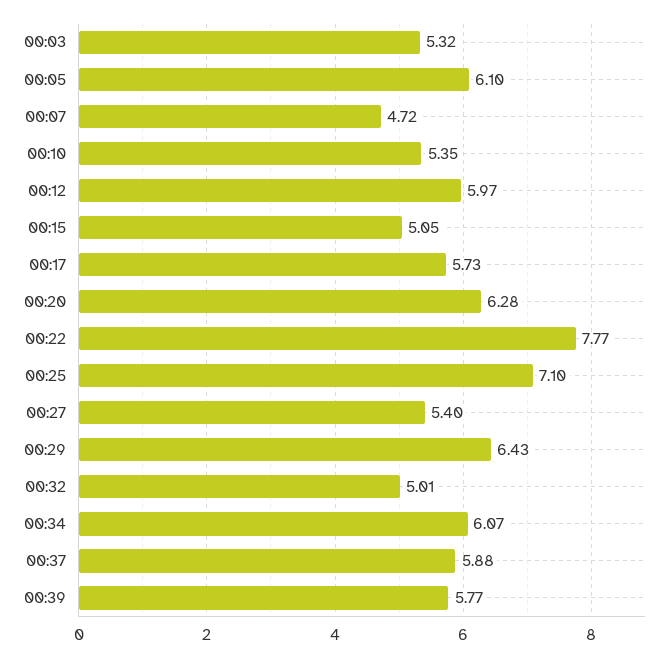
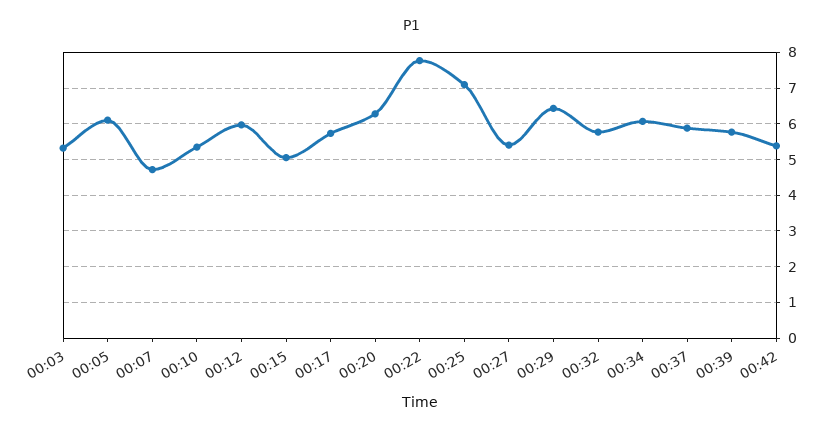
00:32: 5.01 -> 5.8
00:42: none -> 5.4

